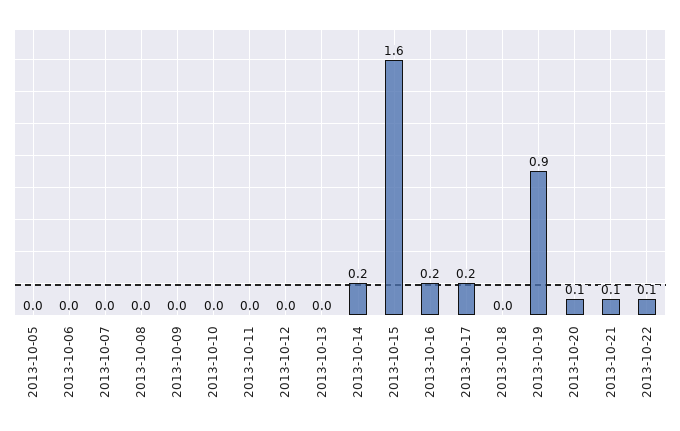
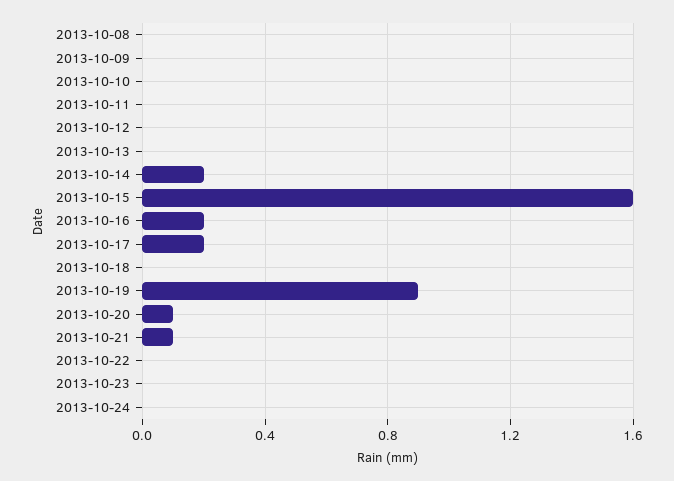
2013-10-05: 0 -> none
2013-10-06: 0 -> none
2013-10-07: 0 -> none
2013-10-22: 0.1 -> 0
2013-10-23: none -> 0
2013-10-24: none -> 0

